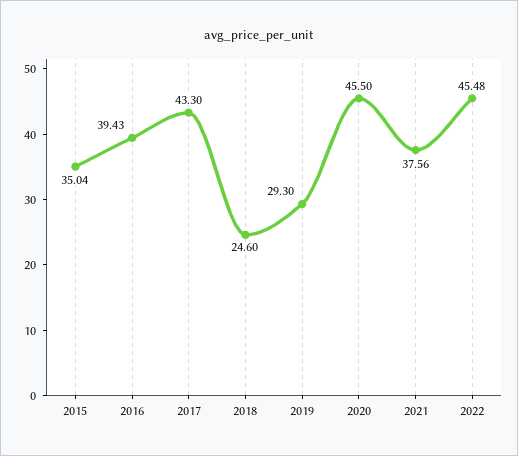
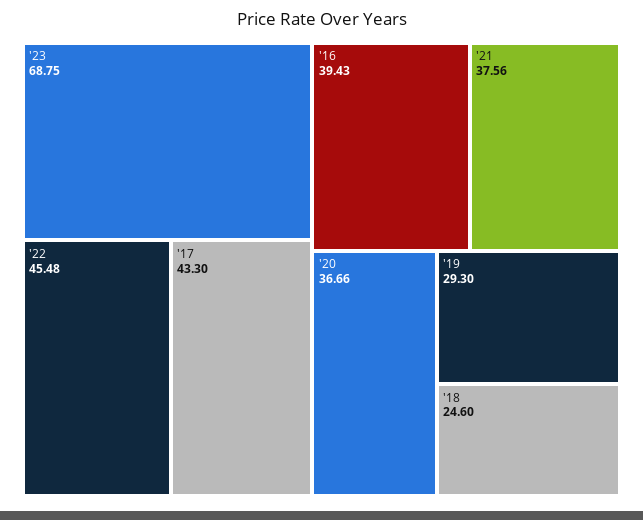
2015: 35.04 -> none
2020: 45.5 -> 36.66
'23: none -> 68.75

